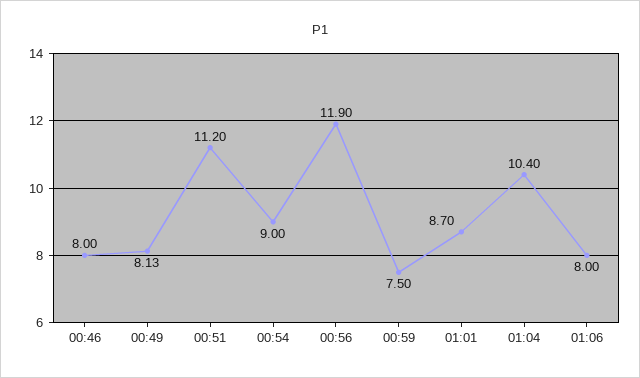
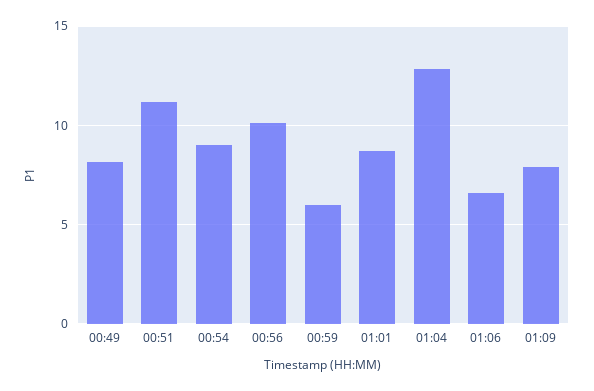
00:46: 8 -> none
00:56: 11.9 -> 10
00:59: 7.5 -> 6
01:04: 10.4 -> 13
01:06: 8 -> 6.5
01:09: none -> 8

